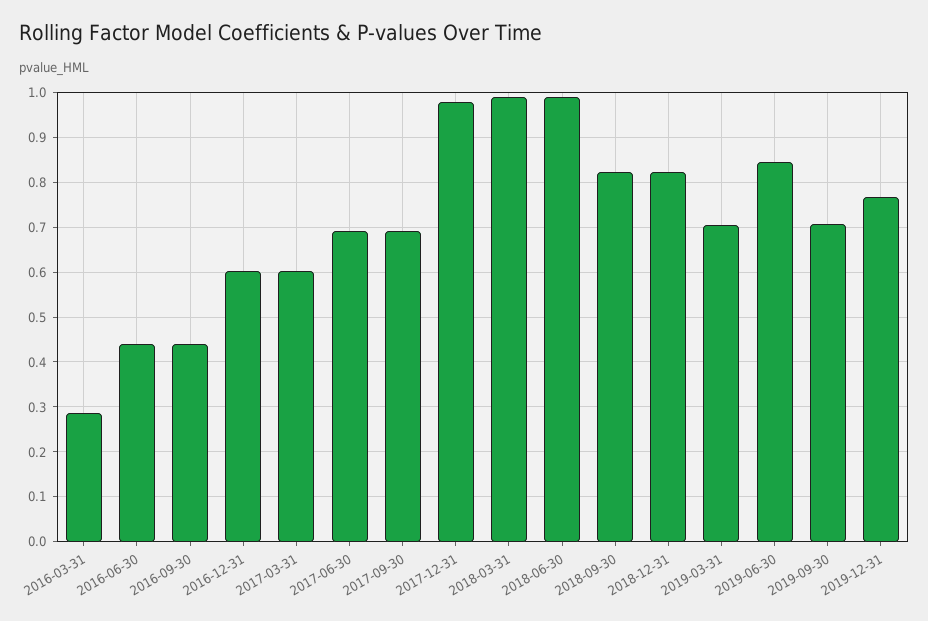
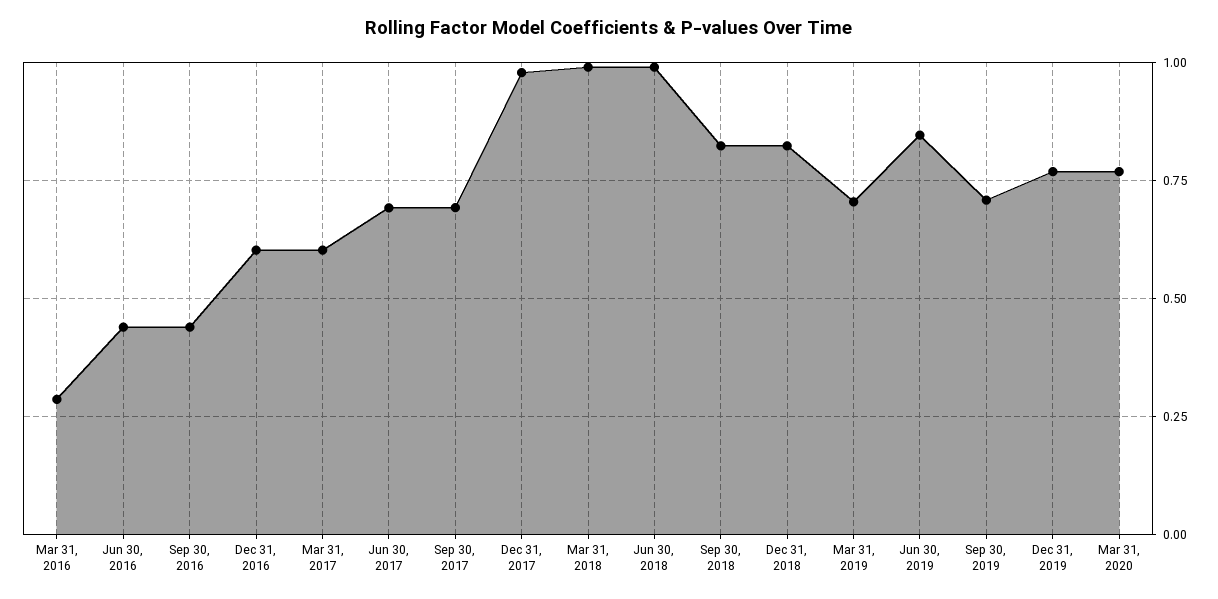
Mar 31, 2020: none -> 0.775

